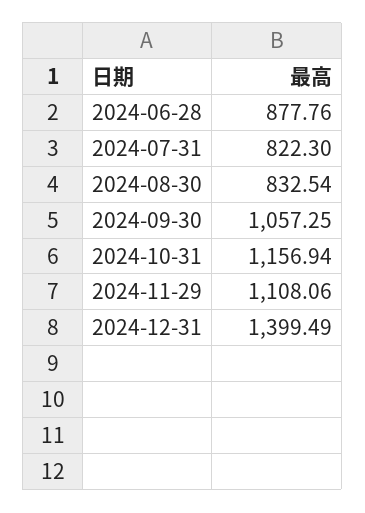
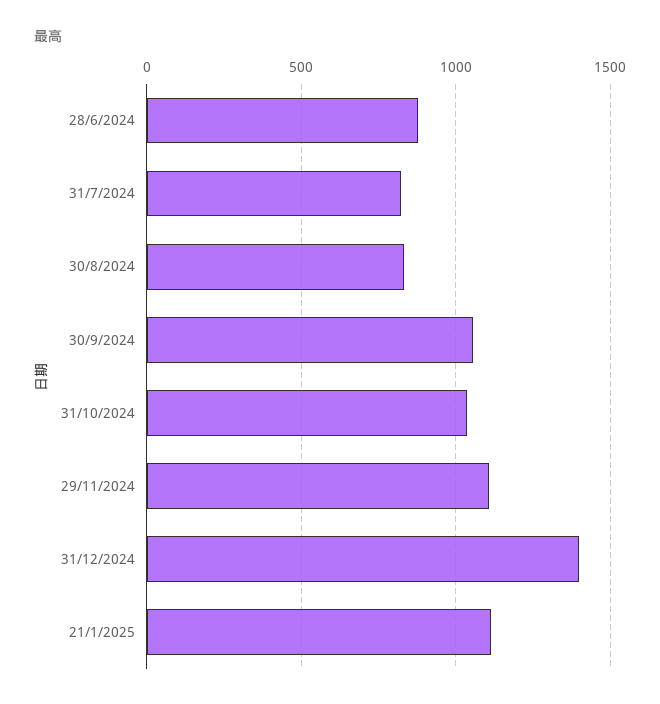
2024-10-31: 1156.94 -> 1050
21/1/2025: none -> 1100

